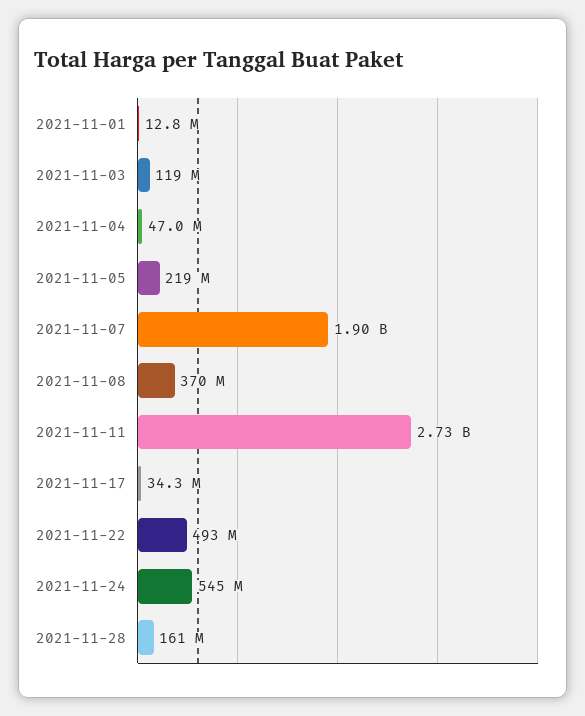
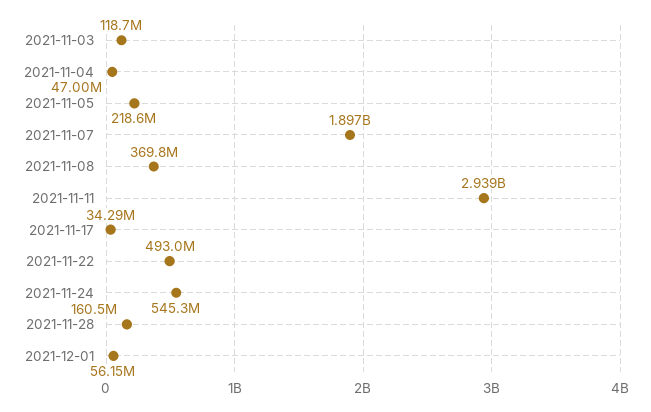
2021-11-01: 12800000 -> none
2021-11-11: 2730000000 -> 2939000000
2021-12-01: none -> 56150000

